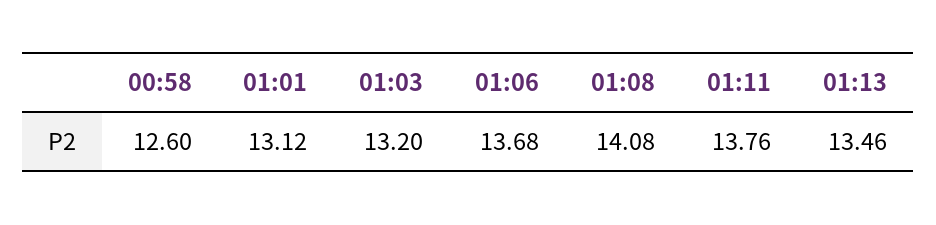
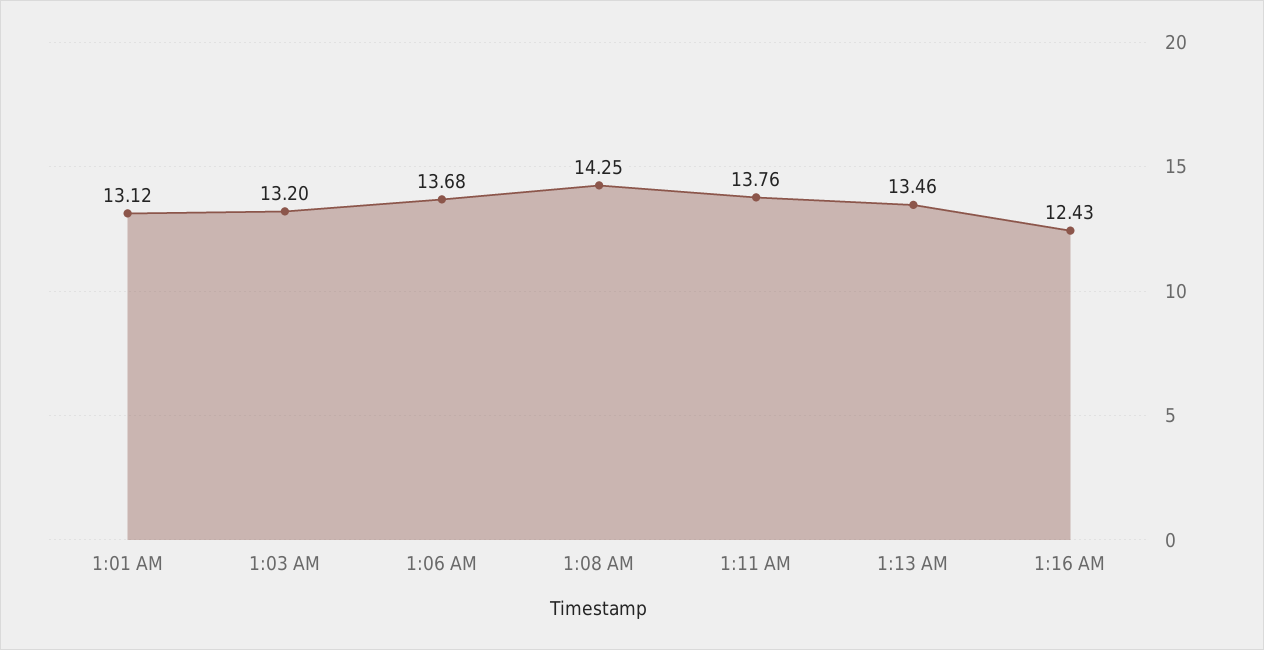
00:58: 12.6 -> none
01:08: 14.08 -> 14.25
1:16 AM: none -> 12.43

